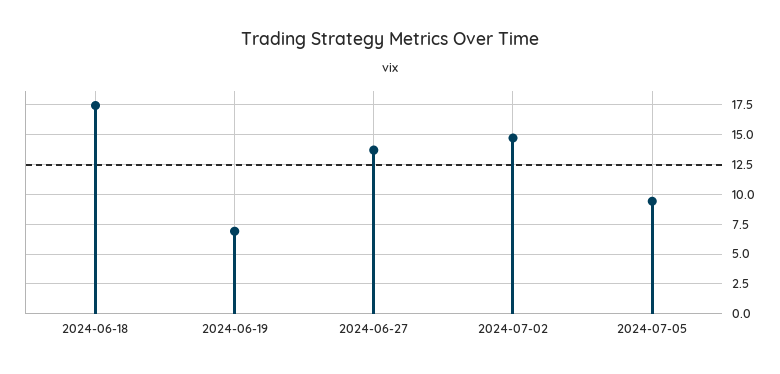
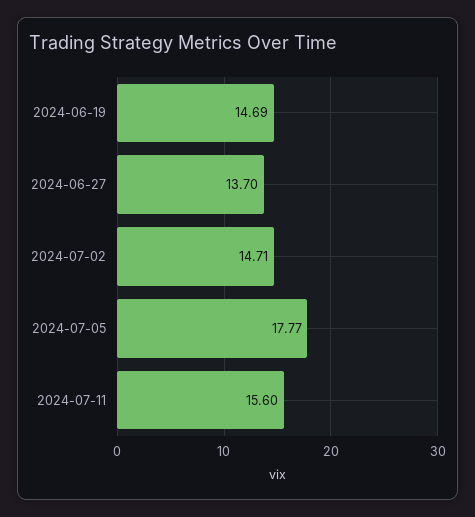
2024-06-18: 17.5 -> none
2024-06-19: 7.5 -> 14.69
2024-07-05: 10 -> 17.77
2024-07-11: none -> 15.6

